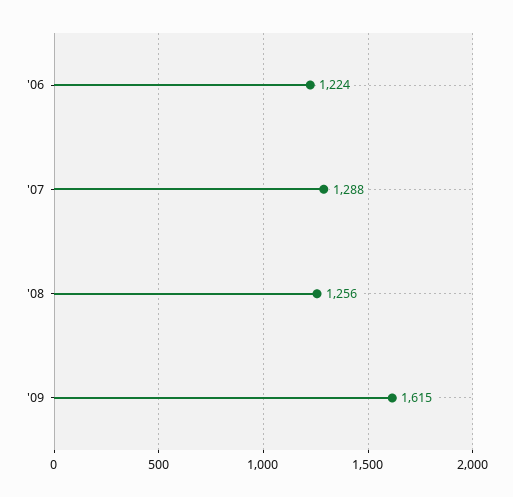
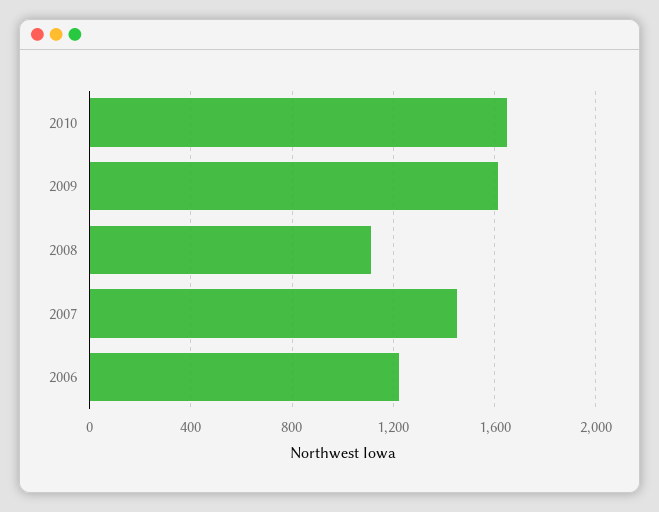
'07: 1288 -> 1450
'08: 1256 -> 1100
2010: none -> 1650

